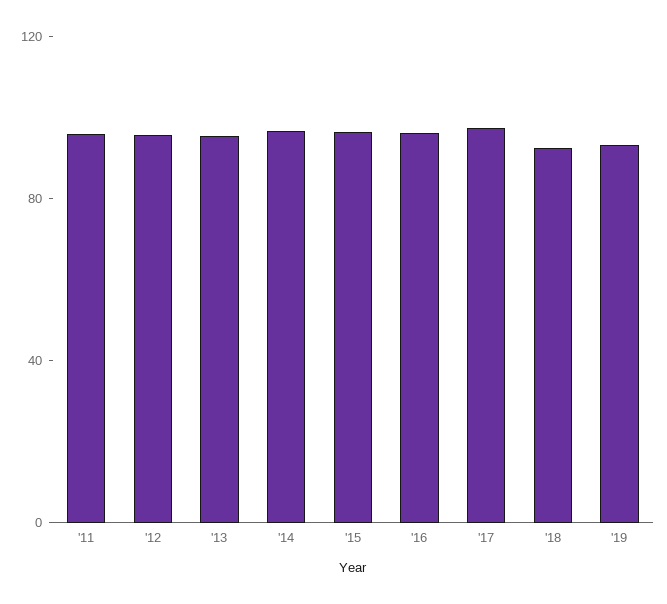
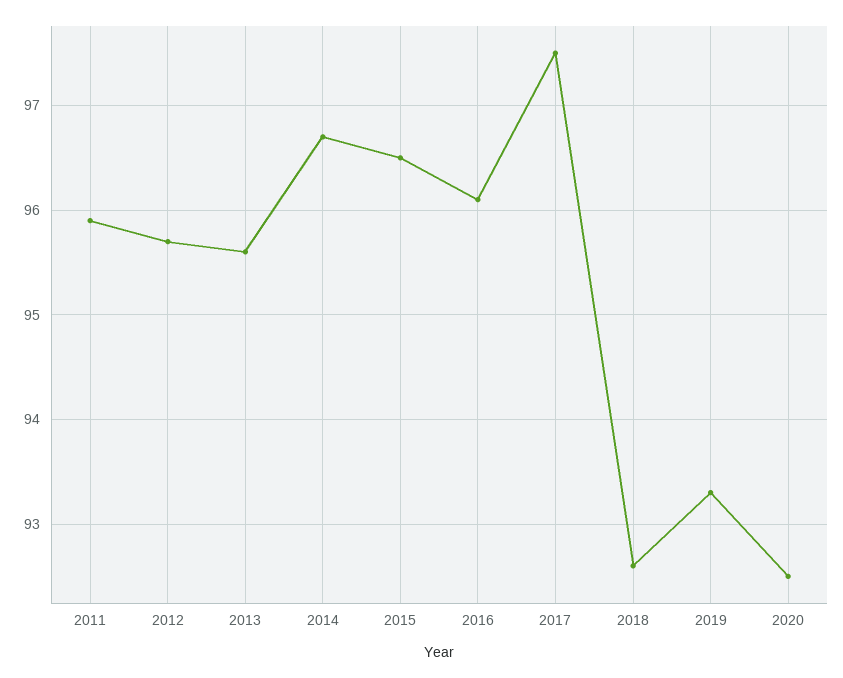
2020: none -> 92.5

